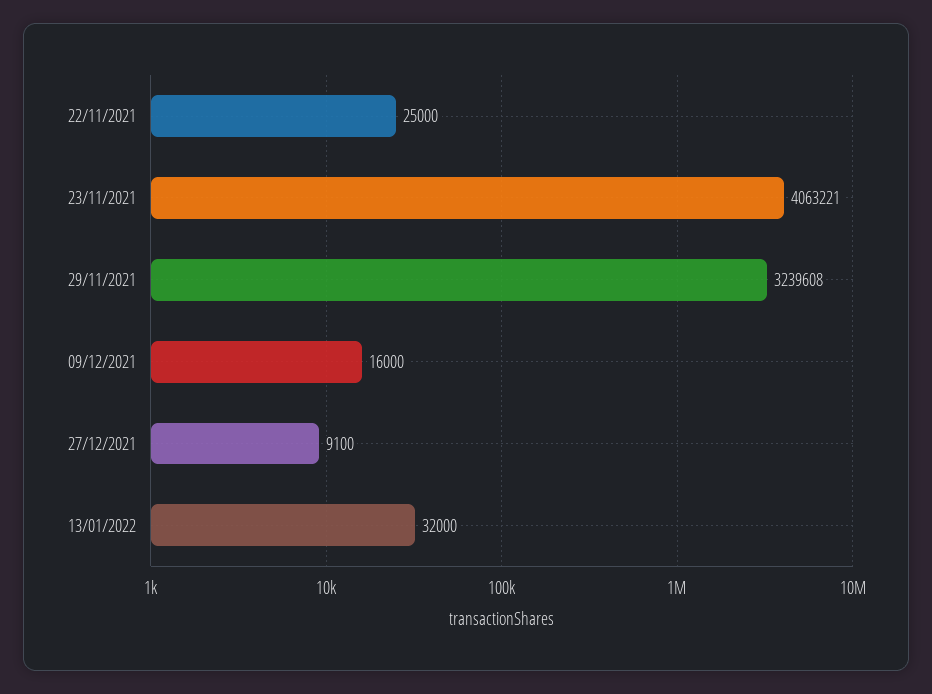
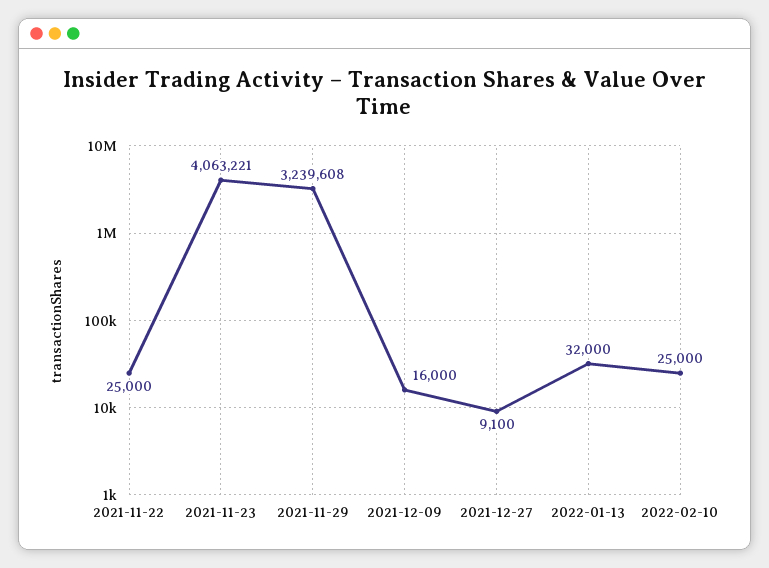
2022-02-10: none -> 25000

